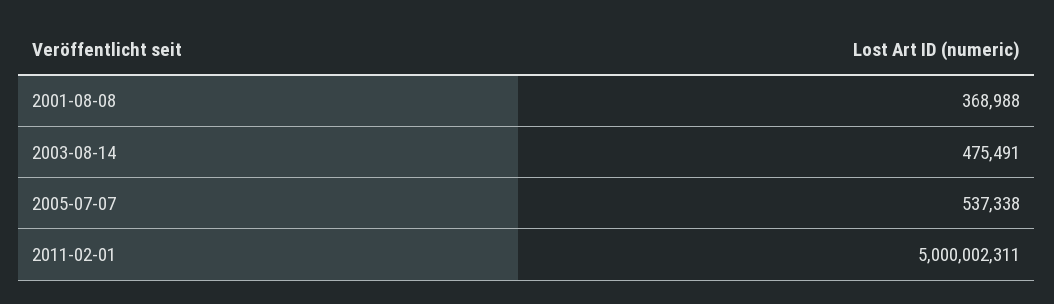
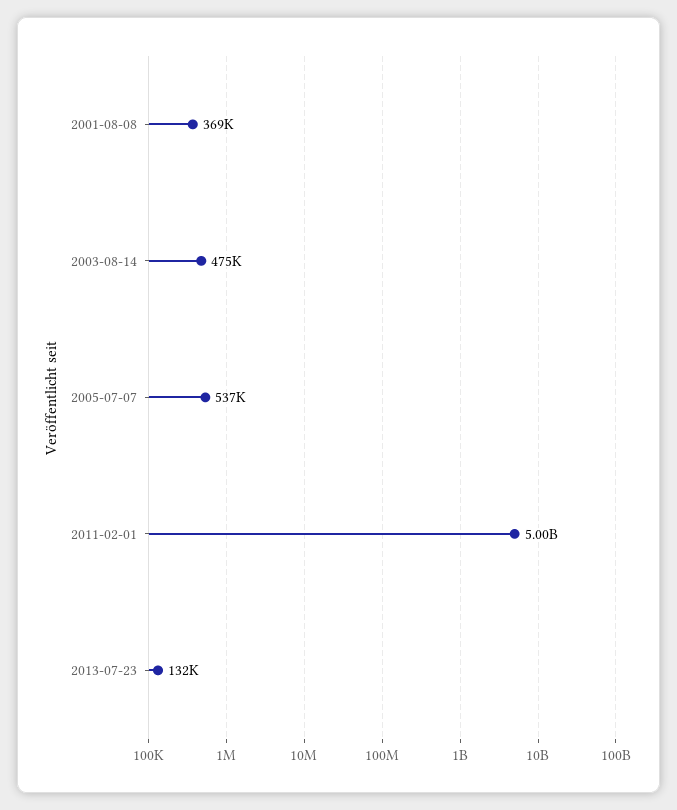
2013-07-23: none -> 132000

